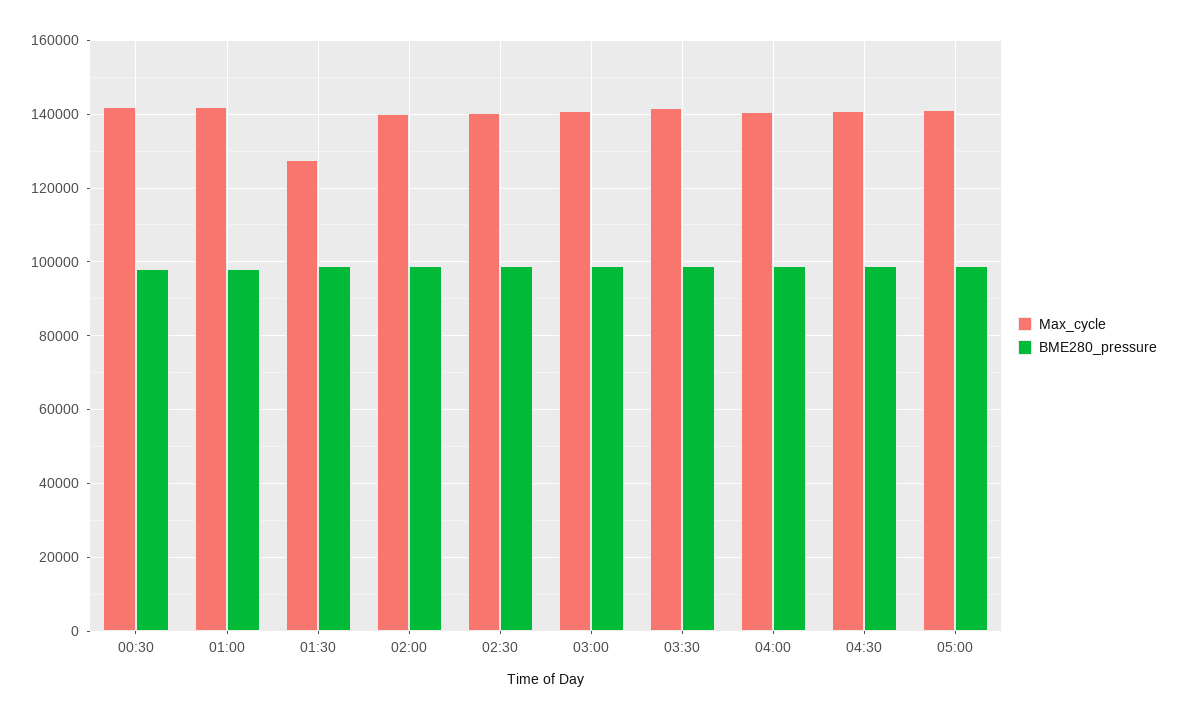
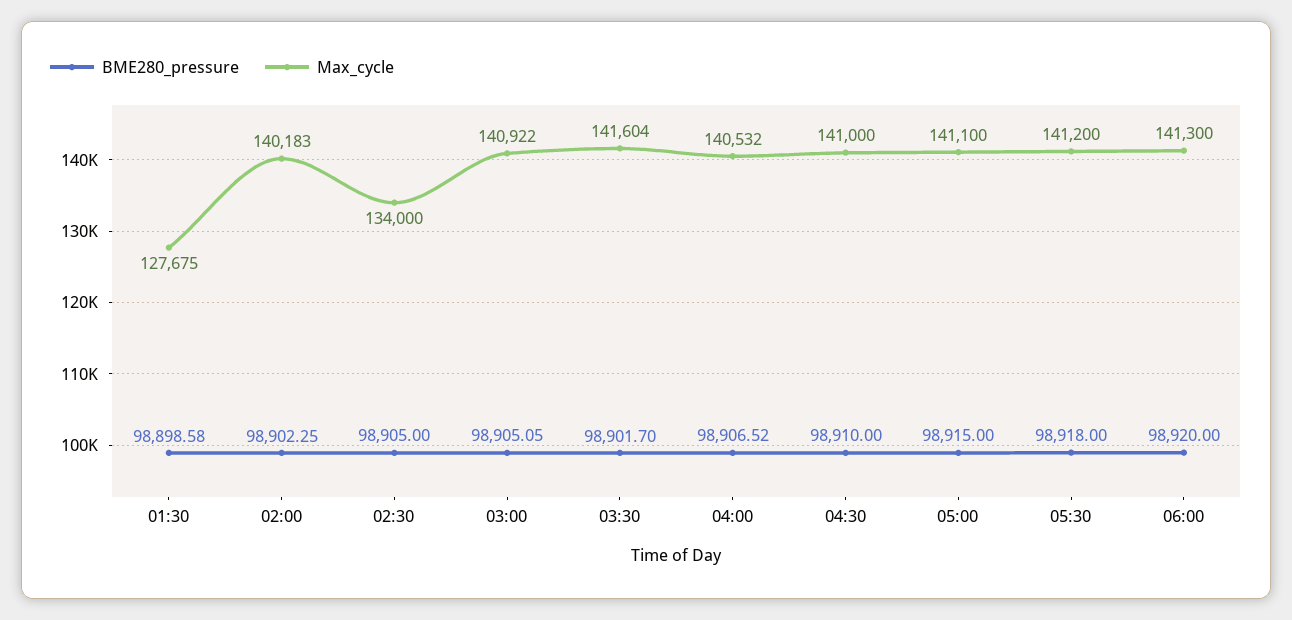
Max_cycle, 00:30: 142000 -> none
BME280_pressure, 00:30: 98000 -> none
Max_cycle, 01:00: 142000 -> none
BME280_pressure, 01:00: 98000 -> none
Max_cycle, 02:30: 140000 -> 134000
BME280_pressure, 05:30: none -> 98918
Max_cycle, 05:30: none -> 141200
BME280_pressure, 06:00: none -> 98920
Max_cycle, 06:00: none -> 141300

